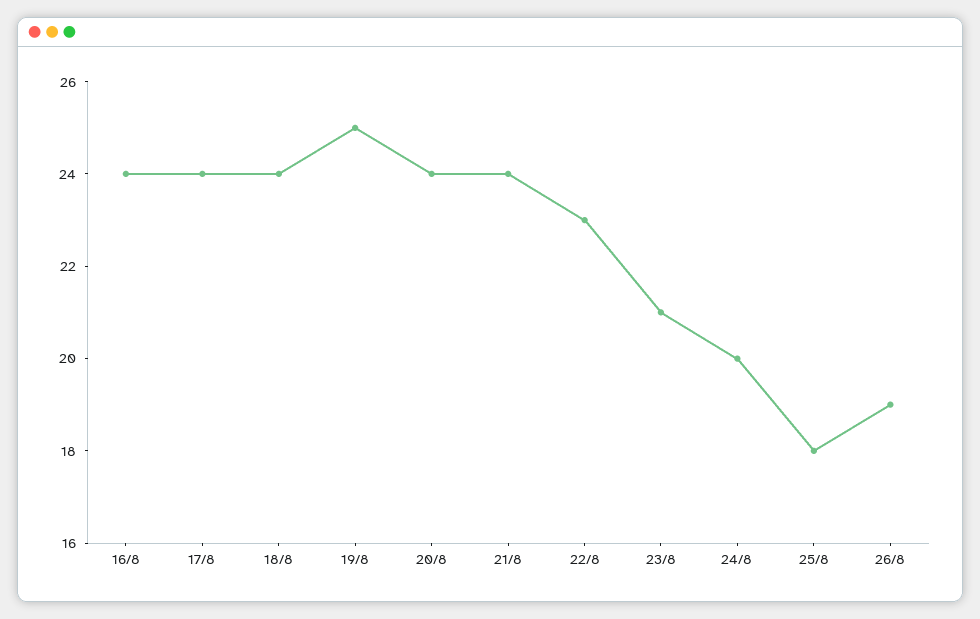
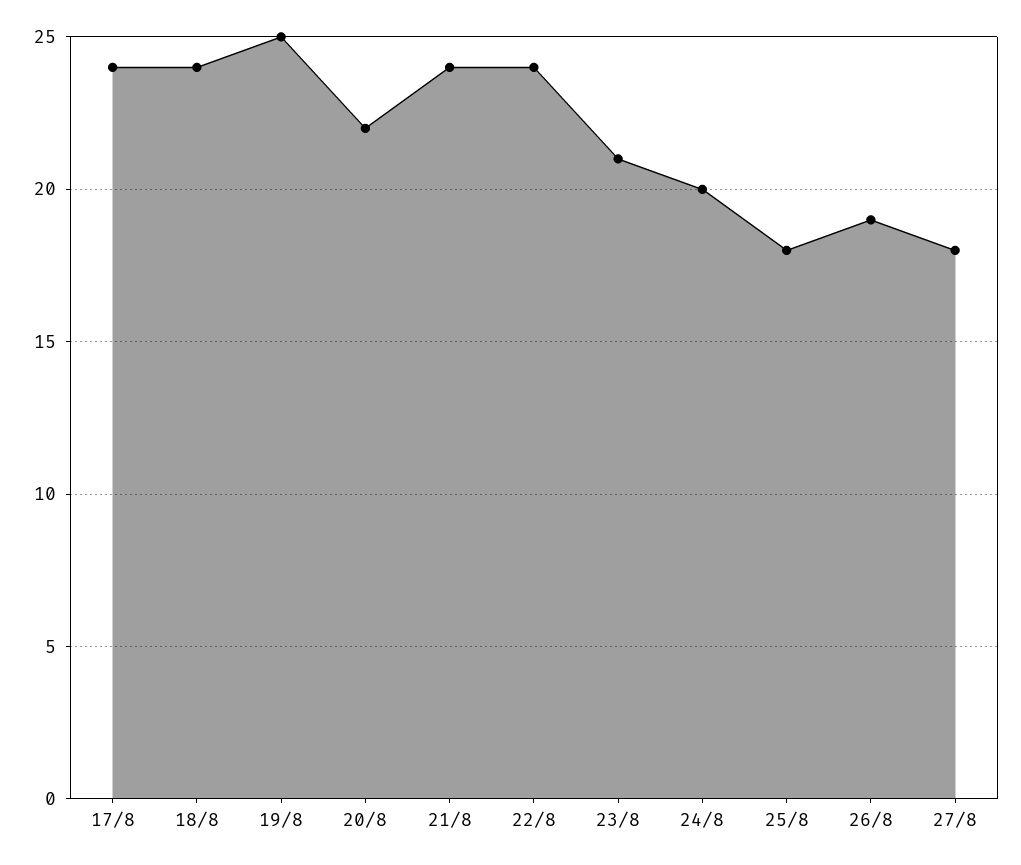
16/8: 24 -> none
20/8: 24 -> 22
22/8: 23 -> 24
27/8: none -> 18

